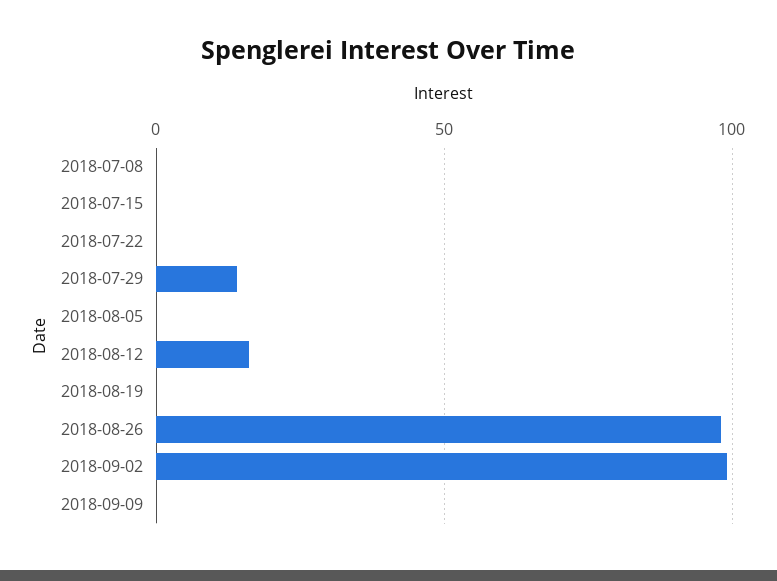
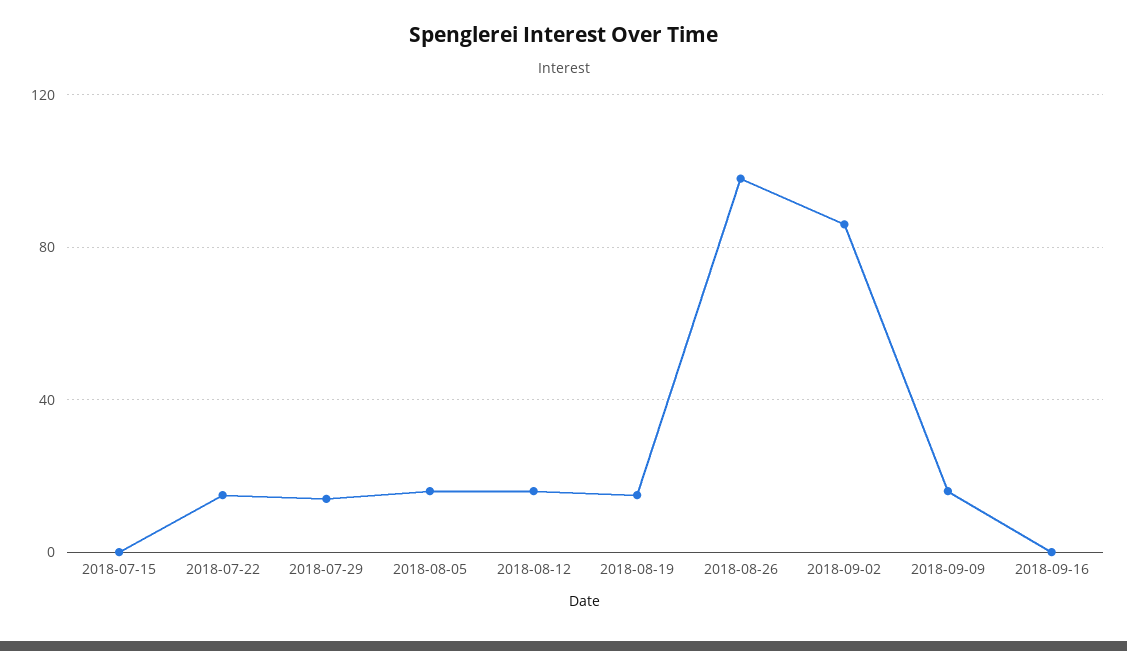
2018-07-08: 0 -> none
2018-07-22: 0 -> 15
2018-08-05: 0 -> 15
2018-08-19: 0 -> 15
2018-09-02: 100 -> 85
2018-09-09: 0 -> 15
2018-09-16: none -> 0

